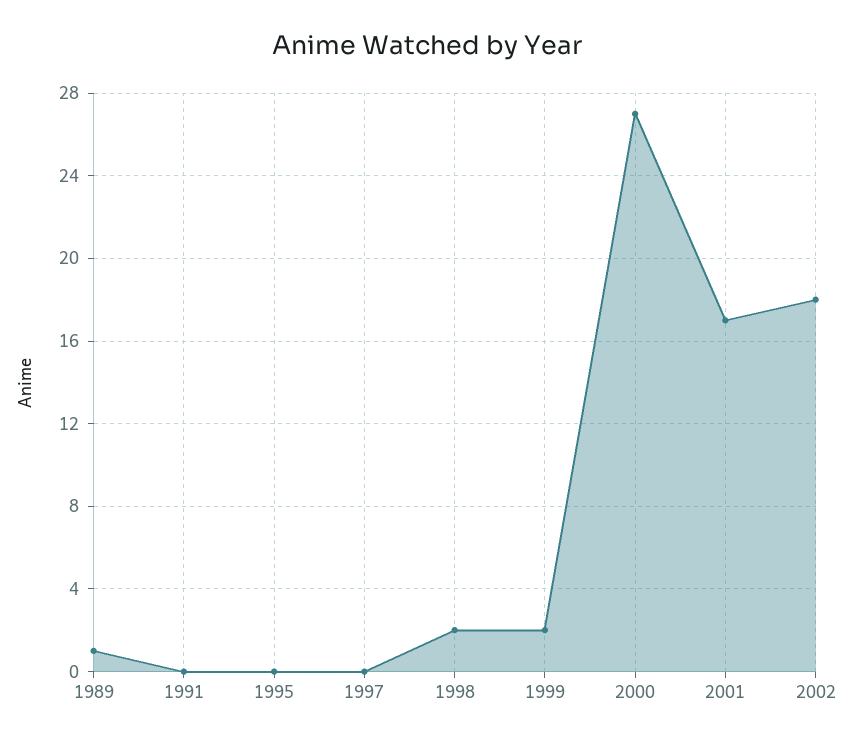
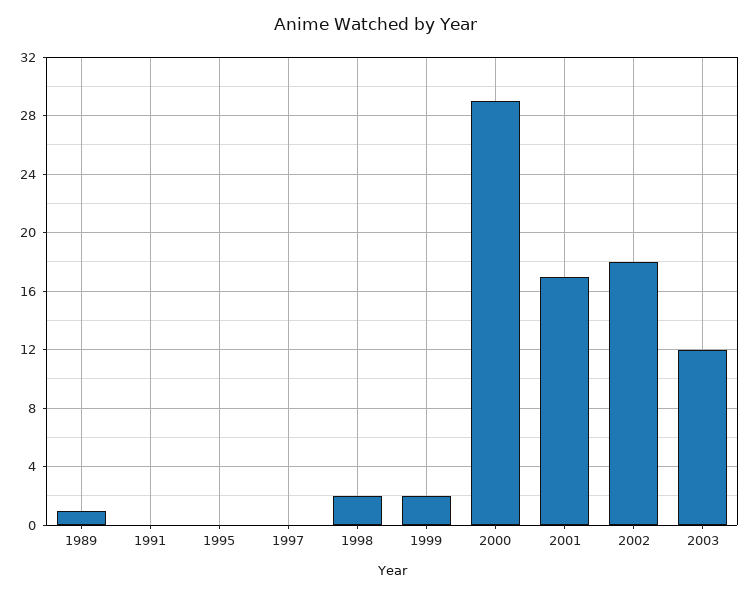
2000: 27 -> 29
2003: none -> 12

